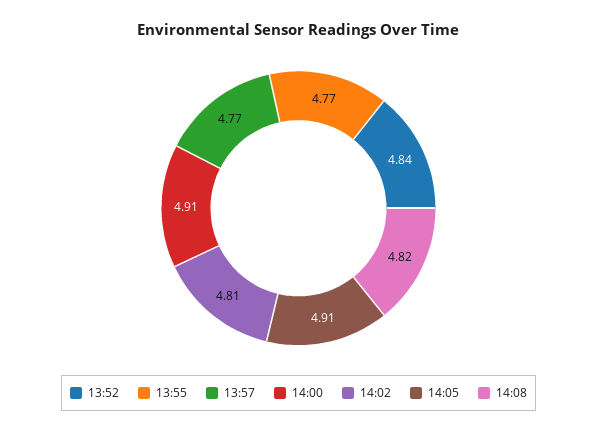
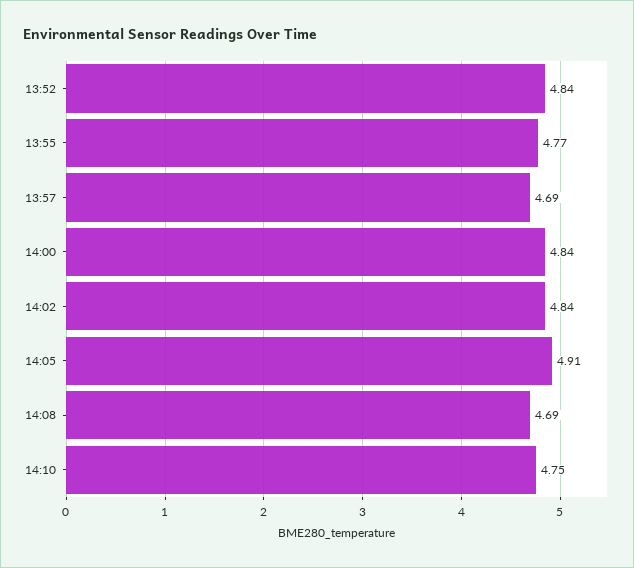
13:57: 4.77 -> 4.69
14:00: 4.91 -> 4.84
14:02: 4.81 -> 4.84
14:08: 4.82 -> 4.69
14:10: none -> 4.75

